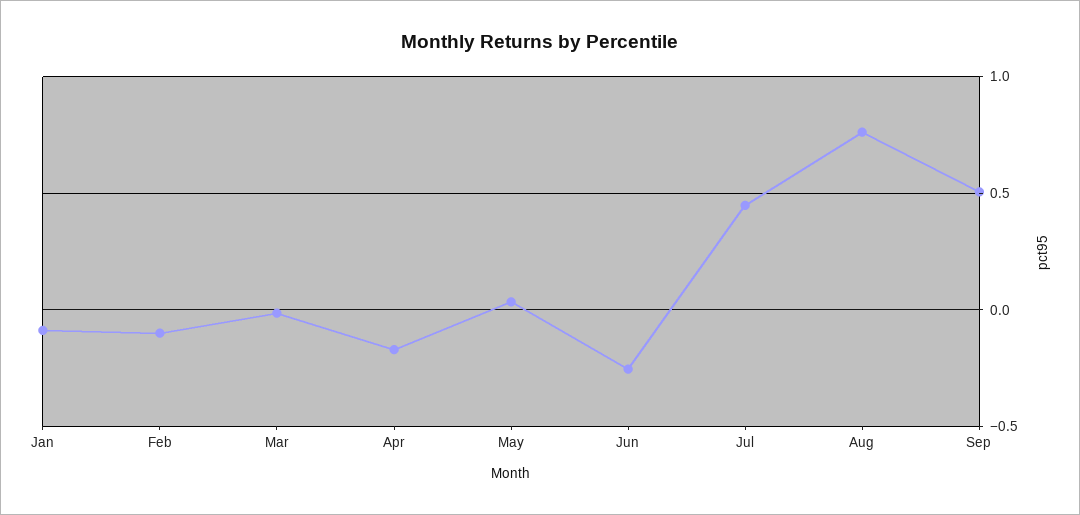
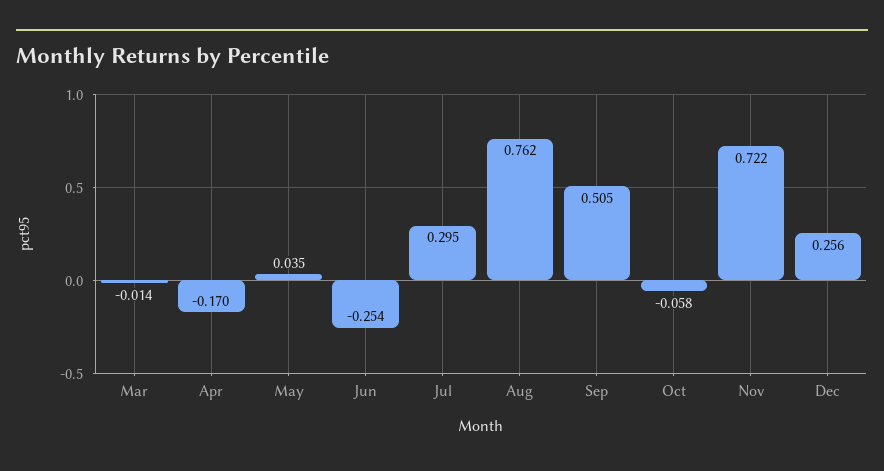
Jan: -0.1 -> none
Feb: -0.1 -> none
Jul: 0.45 -> 0.295
Oct: none -> -0.058
Nov: none -> 0.722
Dec: none -> 0.256

